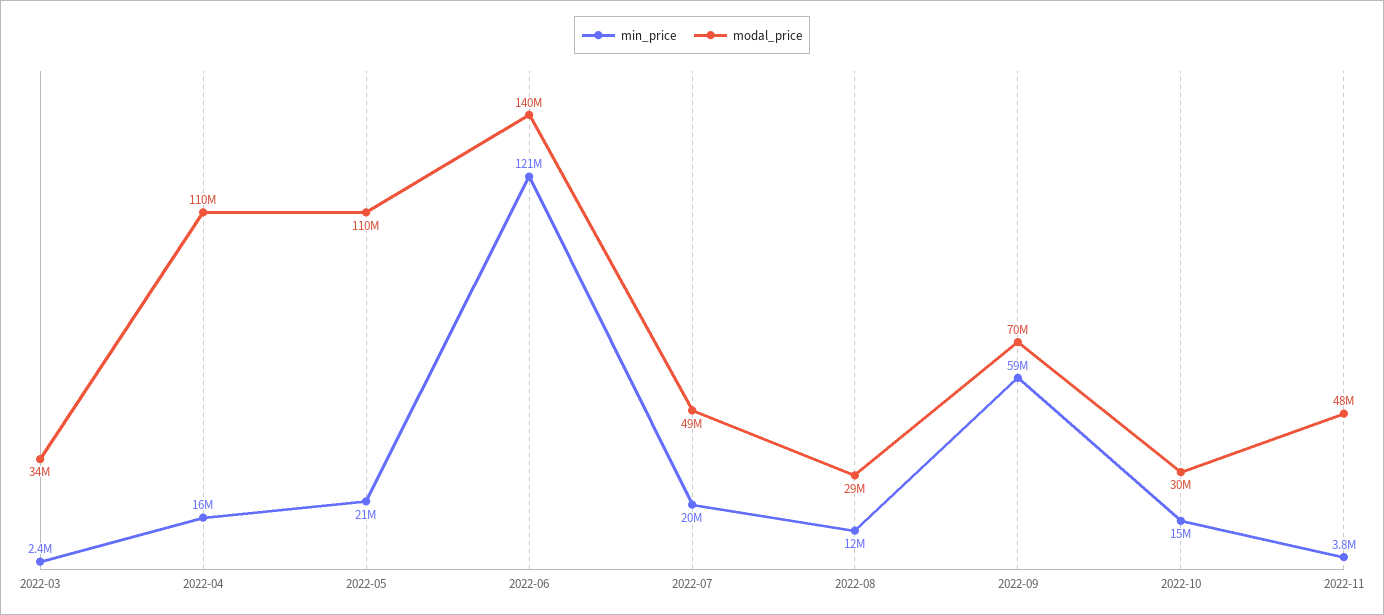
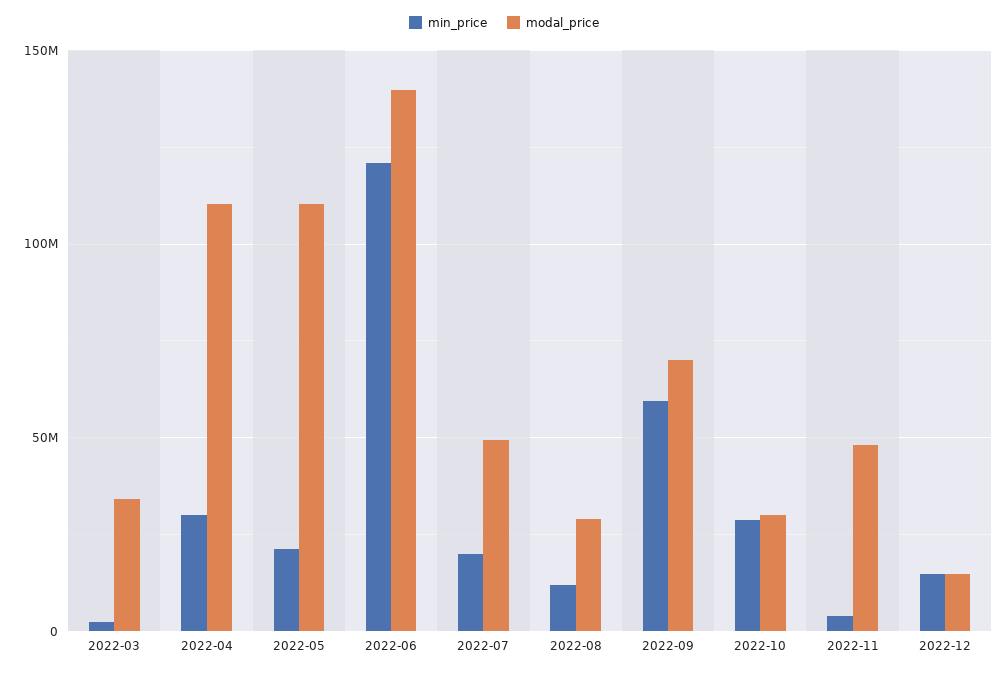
min_price, 2022-04: 16000000 -> 30000000
min_price, 2022-10: 15000000 -> 30000000
min_price, 2022-12: none -> 15000000
modal_price, 2022-12: none -> 15000000

